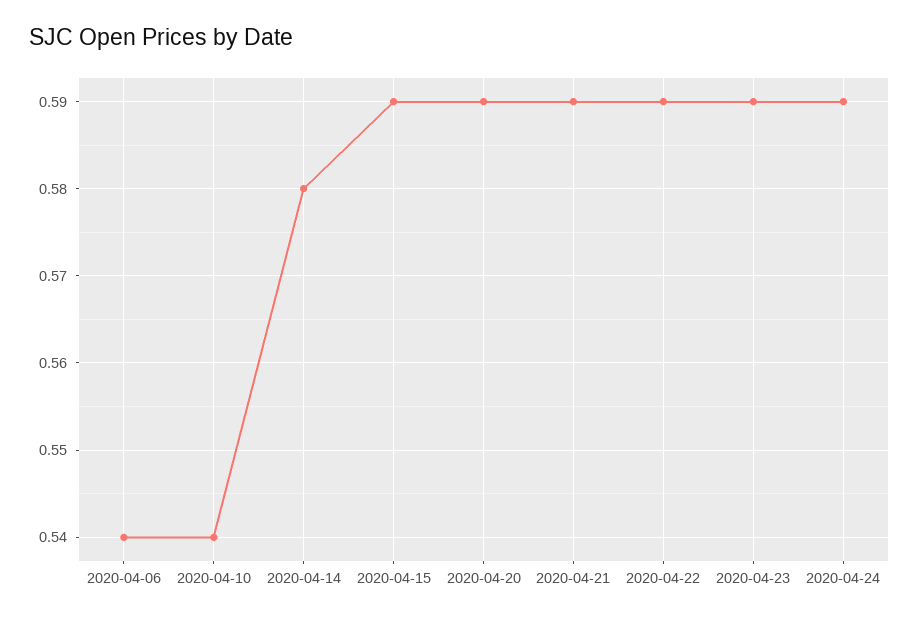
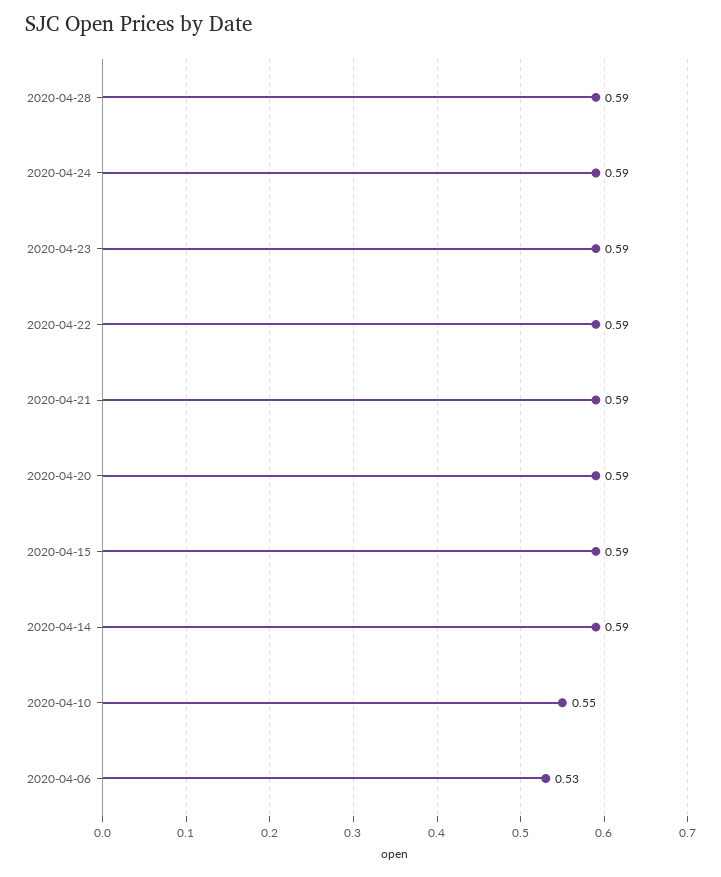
2020-04-06: 0.54 -> 0.53
2020-04-10: 0.54 -> 0.55
2020-04-14: 0.58 -> 0.59
2020-04-28: none -> 0.59

